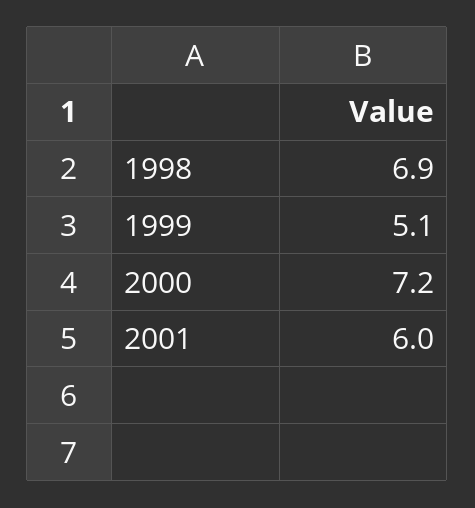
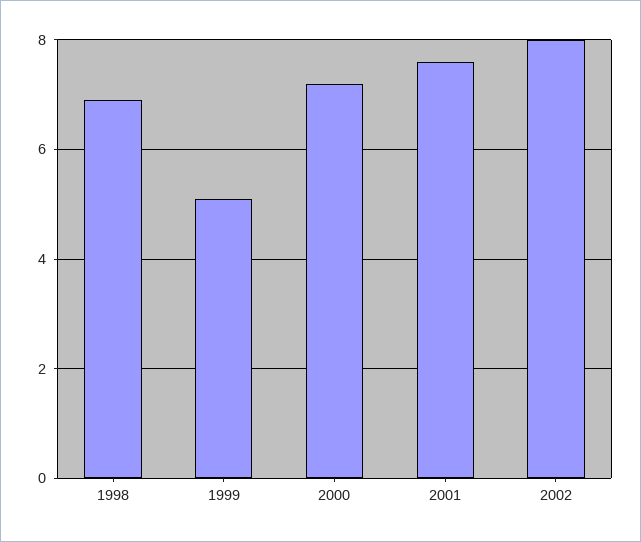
2001: 6 -> 7.5
2002: none -> 8

